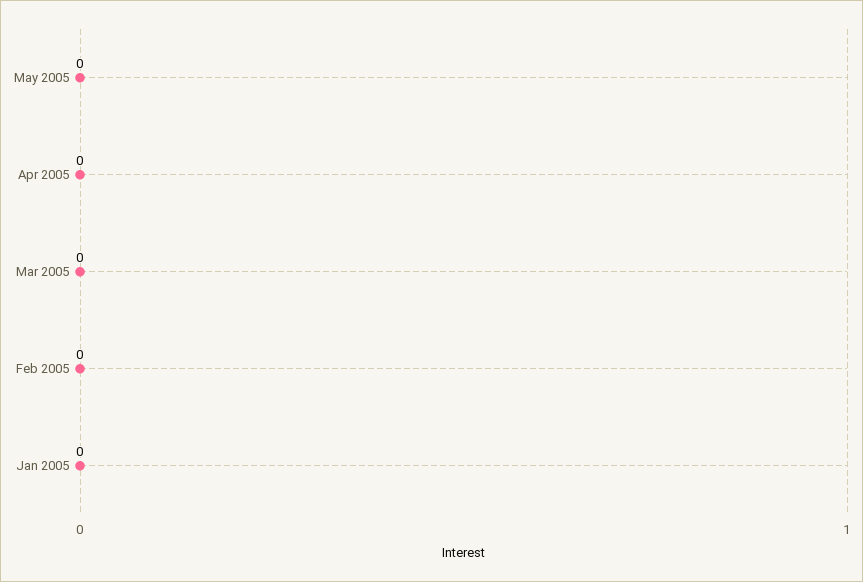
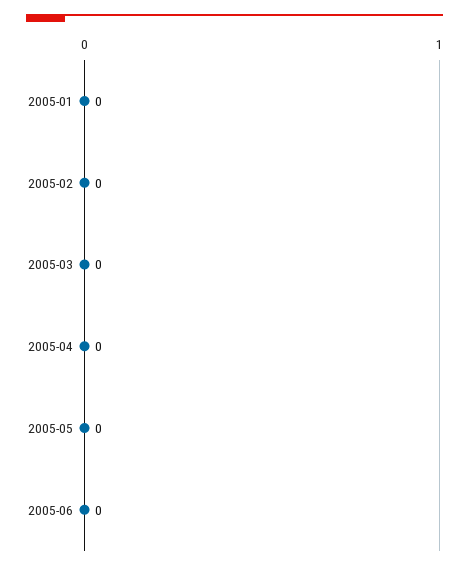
2005-06: none -> 0

